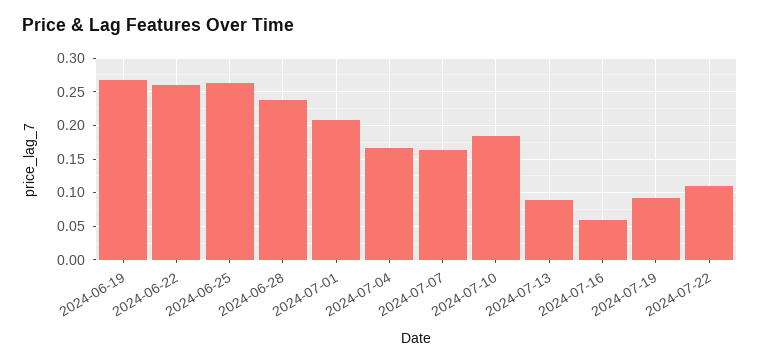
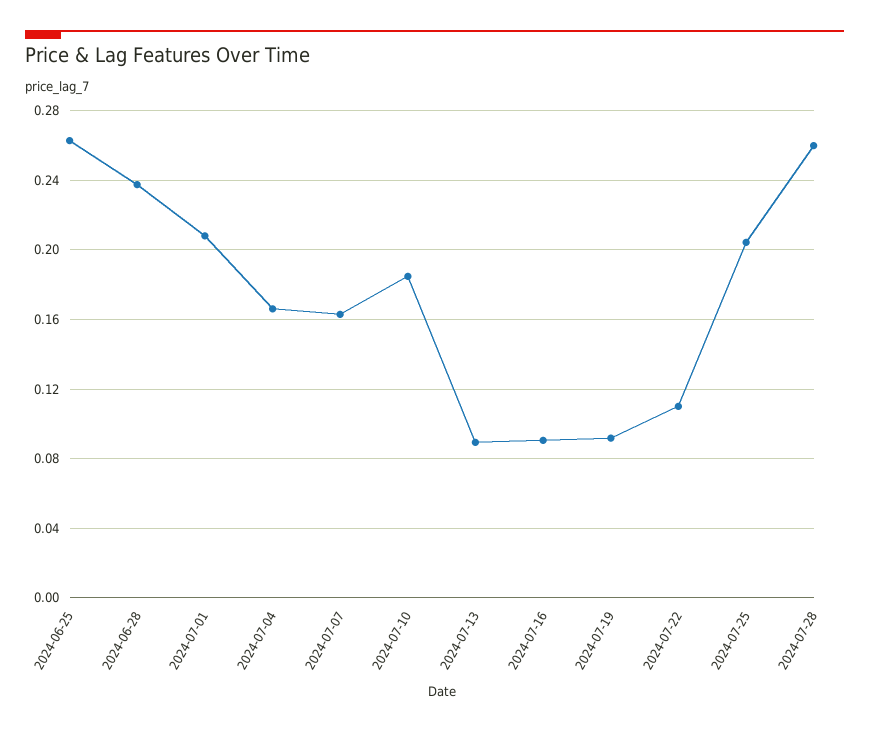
2024-06-19: 0.27 -> none
2024-06-22: 0.26 -> none
2024-07-16: 0.06 -> 0.09
2024-07-25: none -> 0.205
2024-07-28: none -> 0.26

